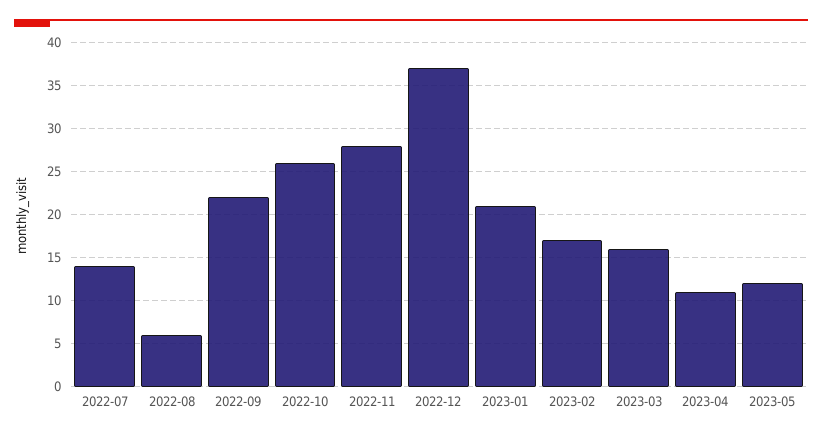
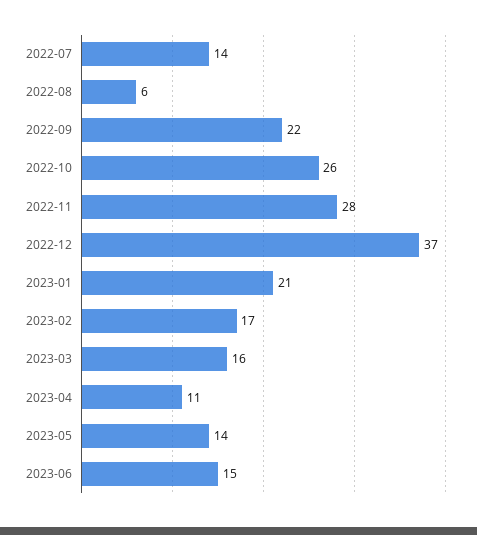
2023-05: 12 -> 14
2023-06: none -> 15

